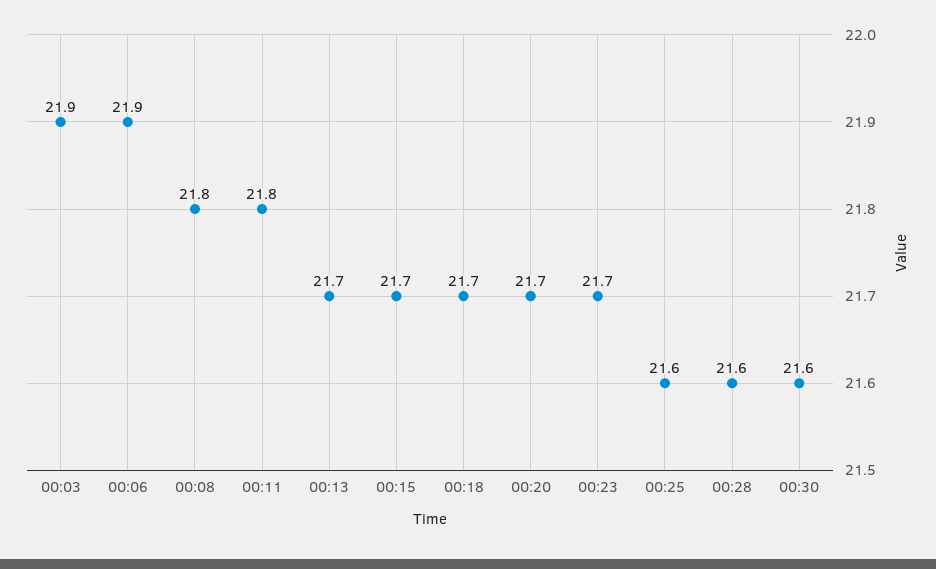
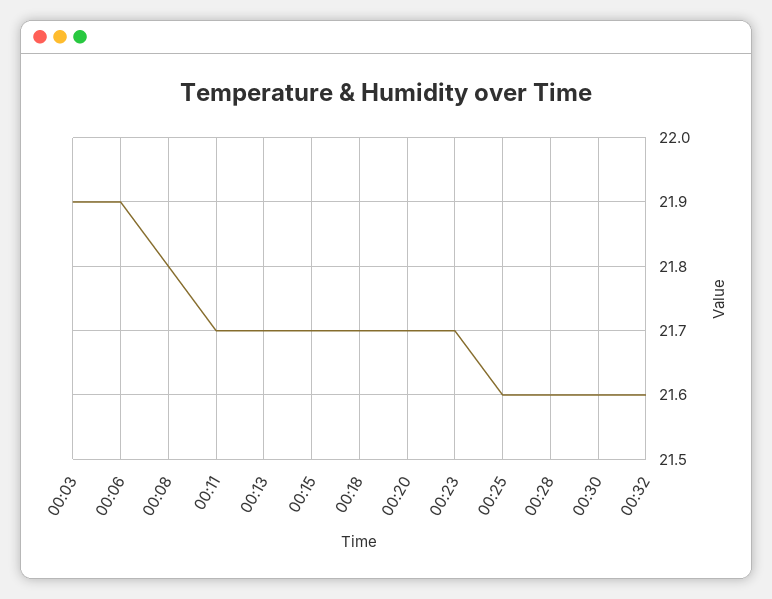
00:11: 21.8 -> 21.7
00:32: none -> 21.6

